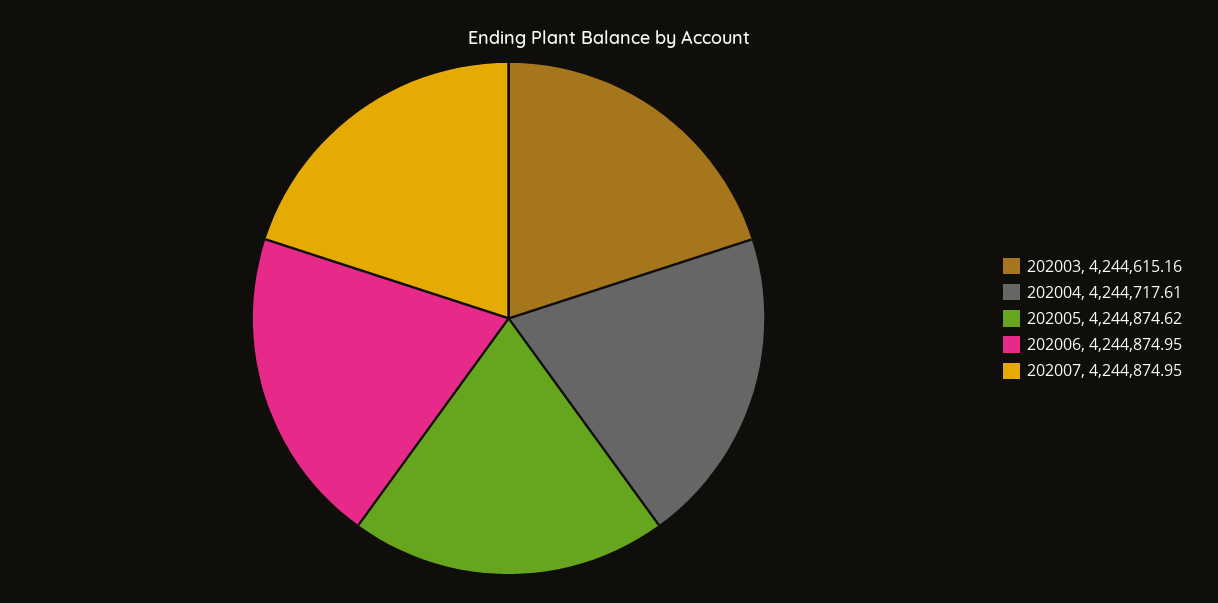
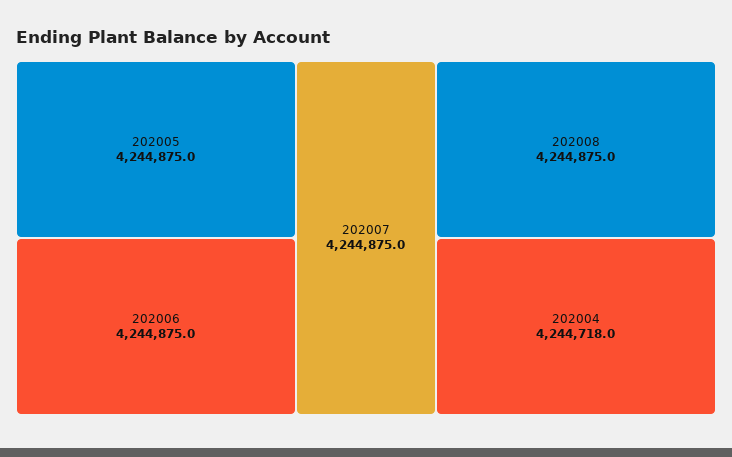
202003: 4244615.16 -> none
202004: 4244717.61 -> 4244718
202005: 4244874.62 -> 4244875
202008: none -> 4244875

